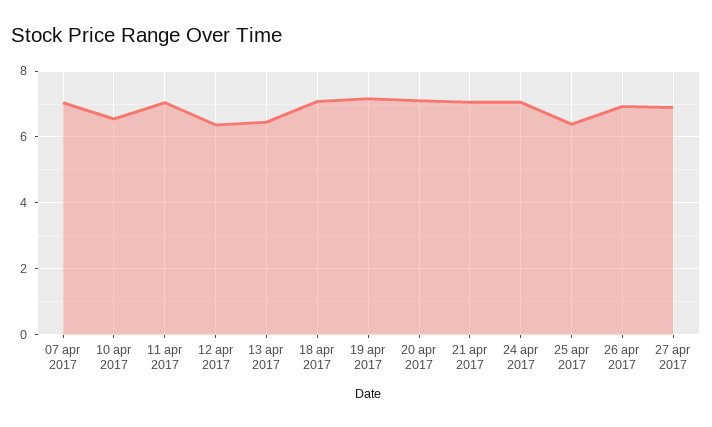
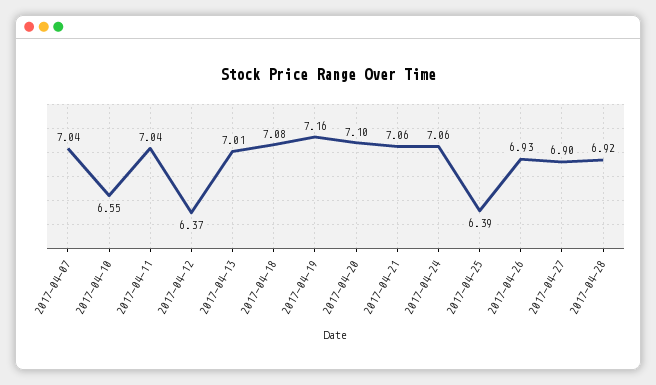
13 apr 2017: 6.4 -> 7.01
2017-04-28: none -> 6.92

